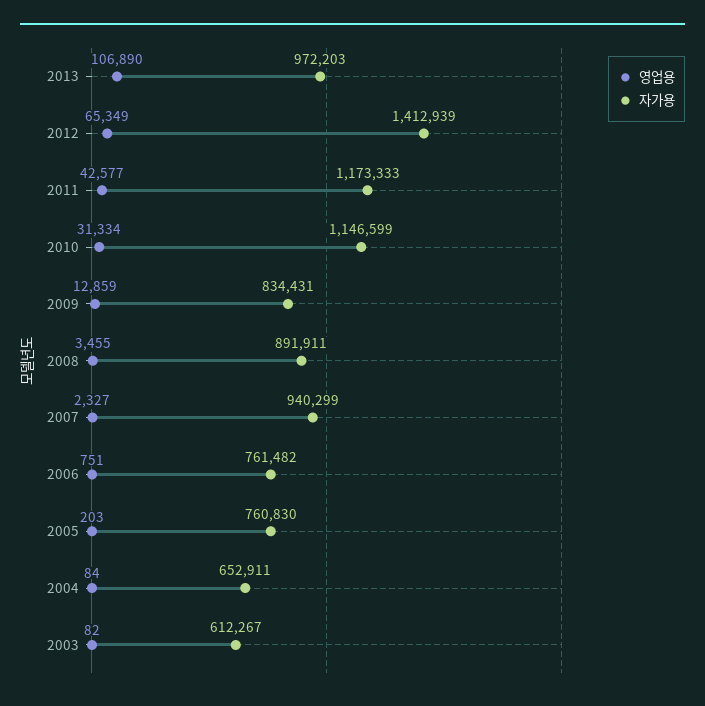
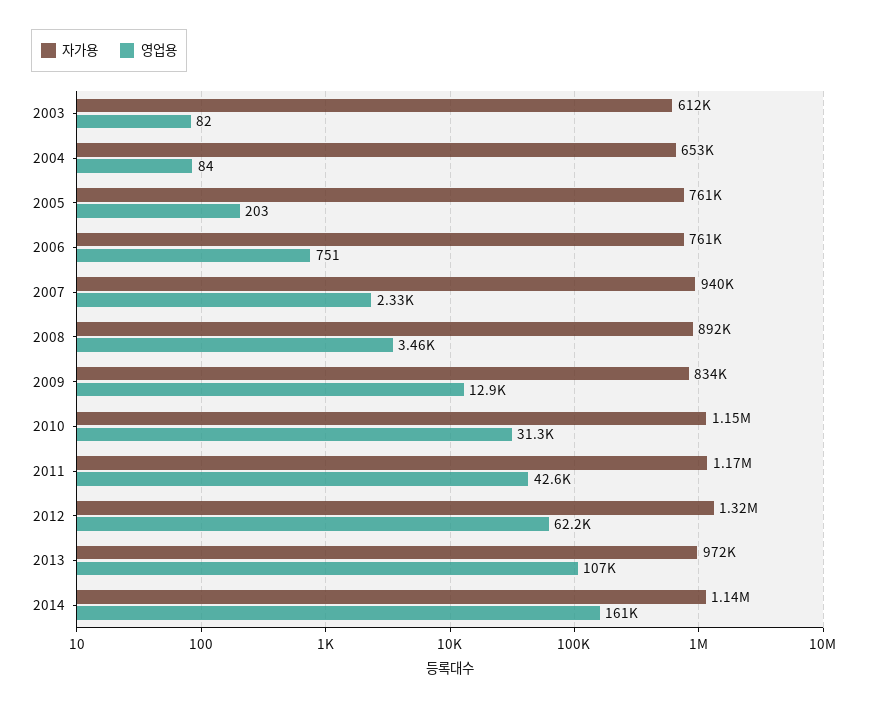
영업용, 2012: 65349 -> 62200
자가용, 2012: 1412939 -> 1320000
자가용, 2014: none -> 1140000
영업용, 2014: none -> 161000

